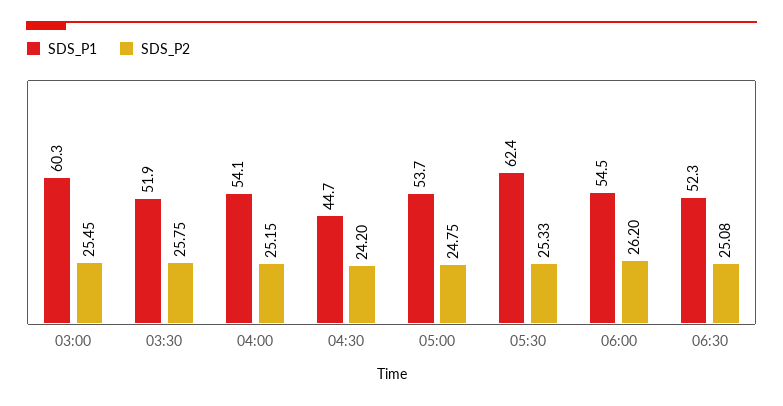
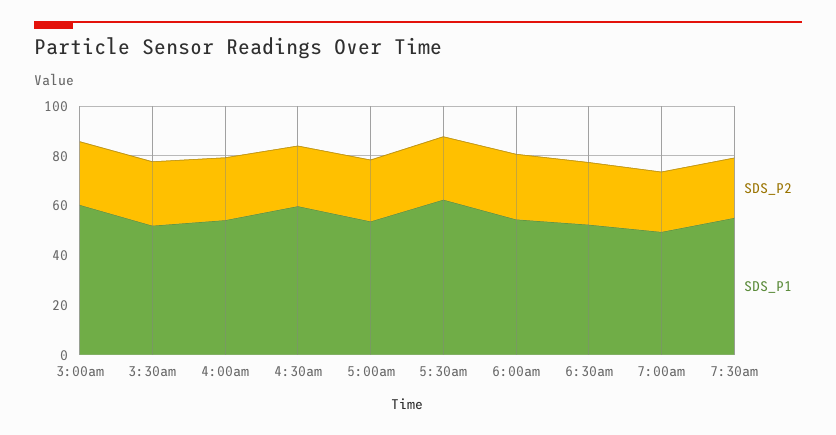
SDS_P1, 04:30: 44.7 -> 60
SDS_P2, 7:00am: none -> 25
SDS_P1, 7:00am: none -> 50
SDS_P2, 7:30am: none -> 25
SDS_P1, 7:30am: none -> 55

